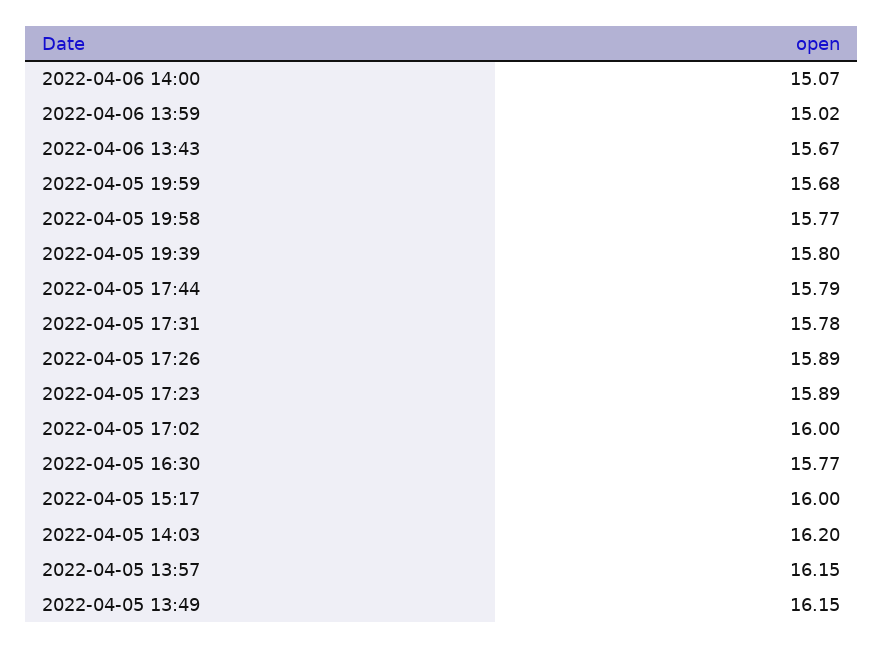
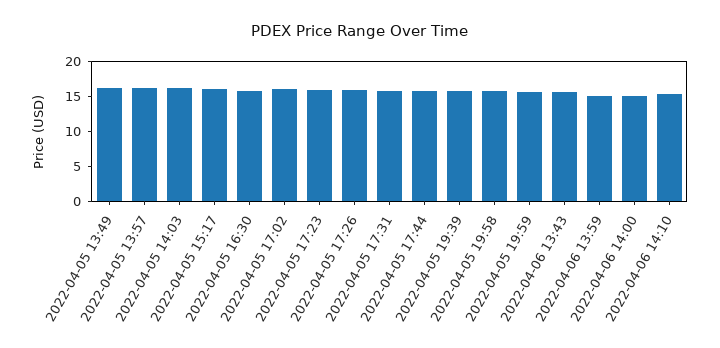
2022-04-06 14:10: none -> 15

